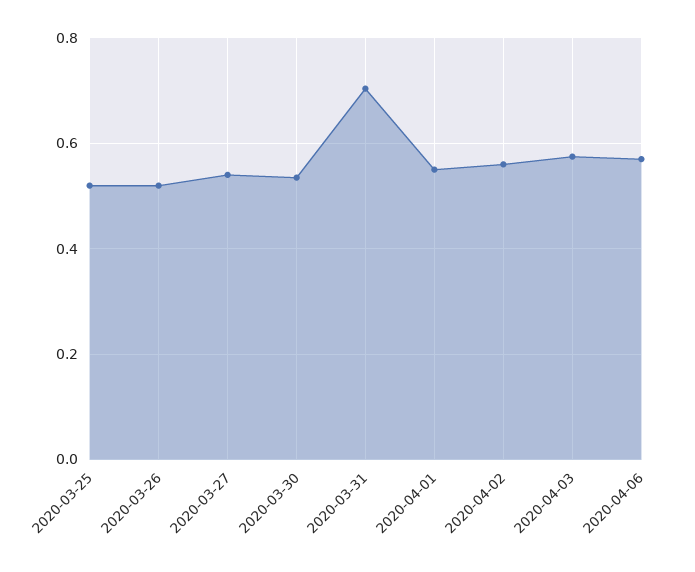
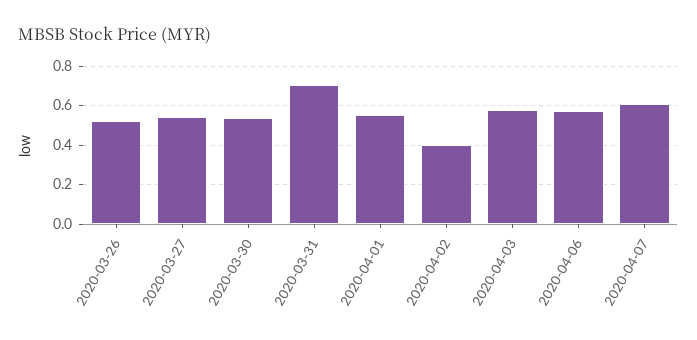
2020-03-25: 0.52 -> none
2020-04-02: 0.56 -> 0.4
2020-04-07: none -> 0.6

